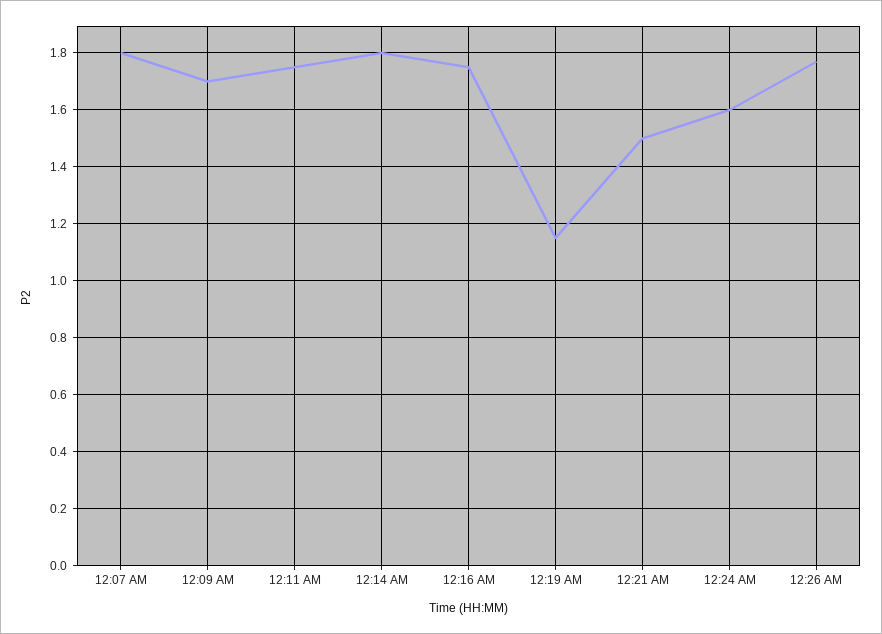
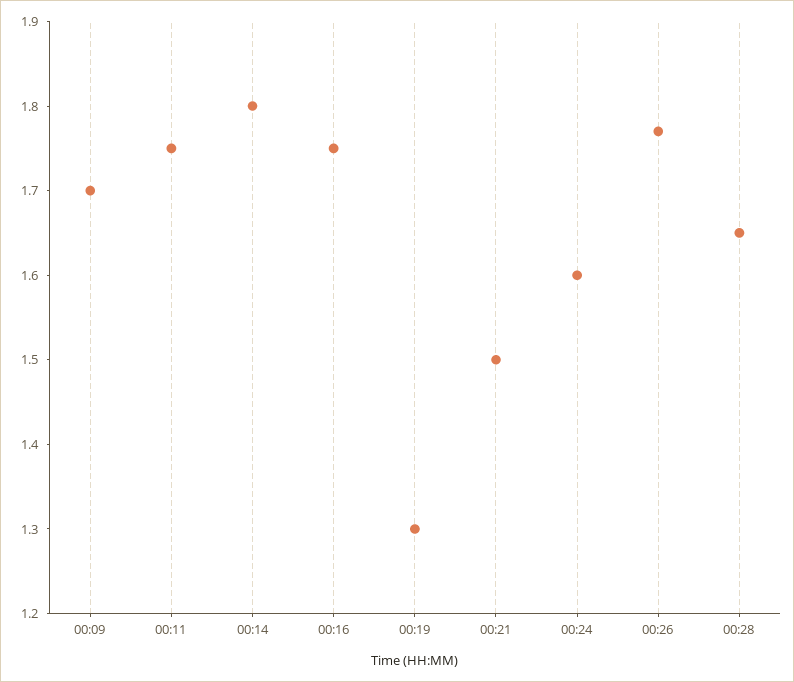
12:07 AM: 1.8 -> none
12:19 AM: 1.15 -> 1.3
00:28: none -> 1.65

